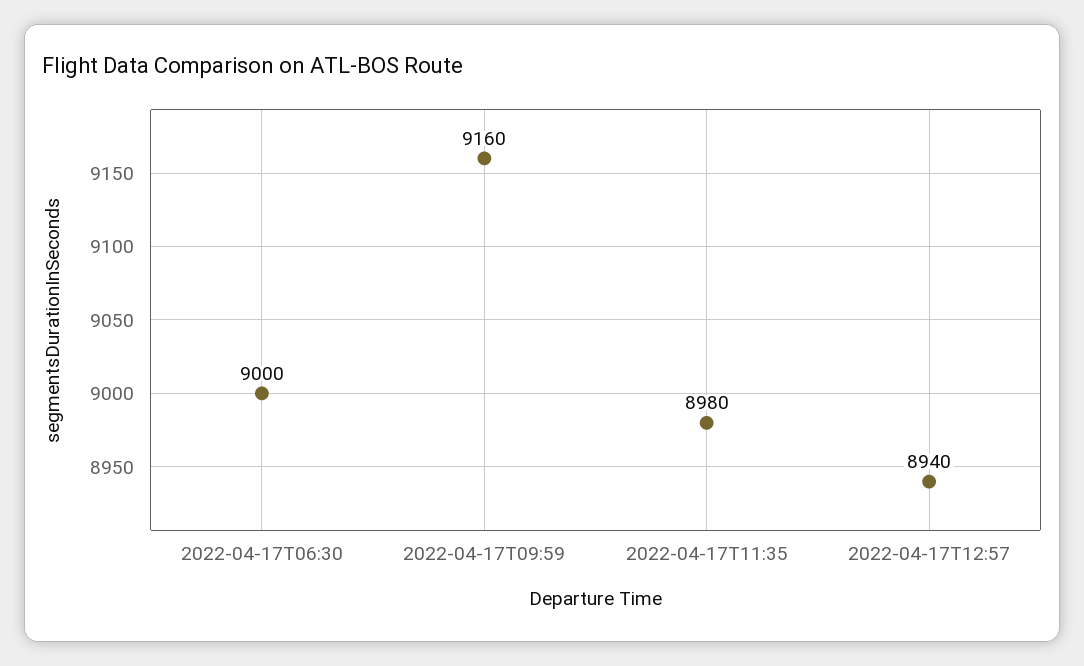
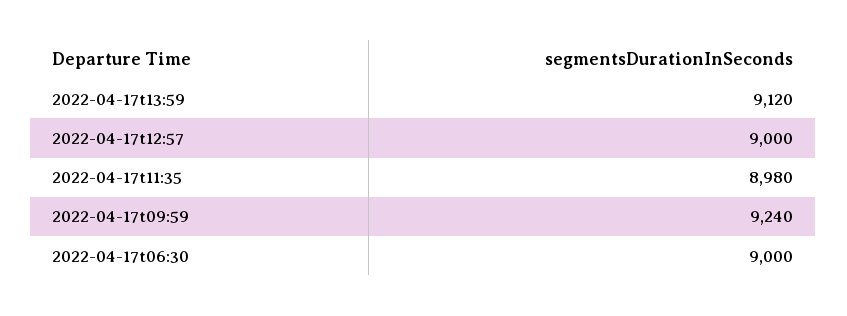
2022-04-17T09:59: 9160 -> 9240
2022-04-17T12:57: 8940 -> 9000
2022-04-17t13:59: none -> 9120

